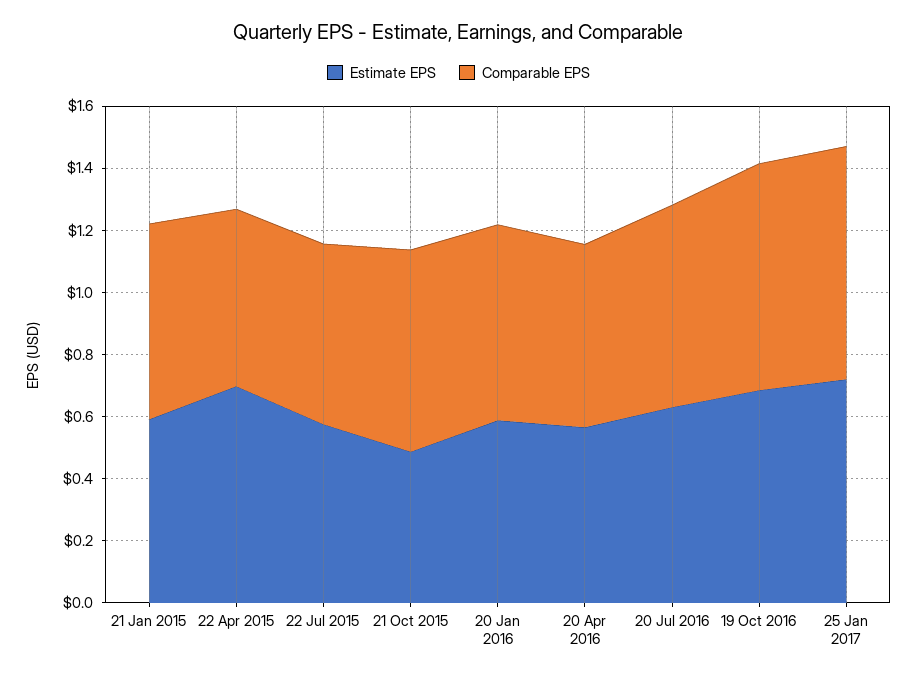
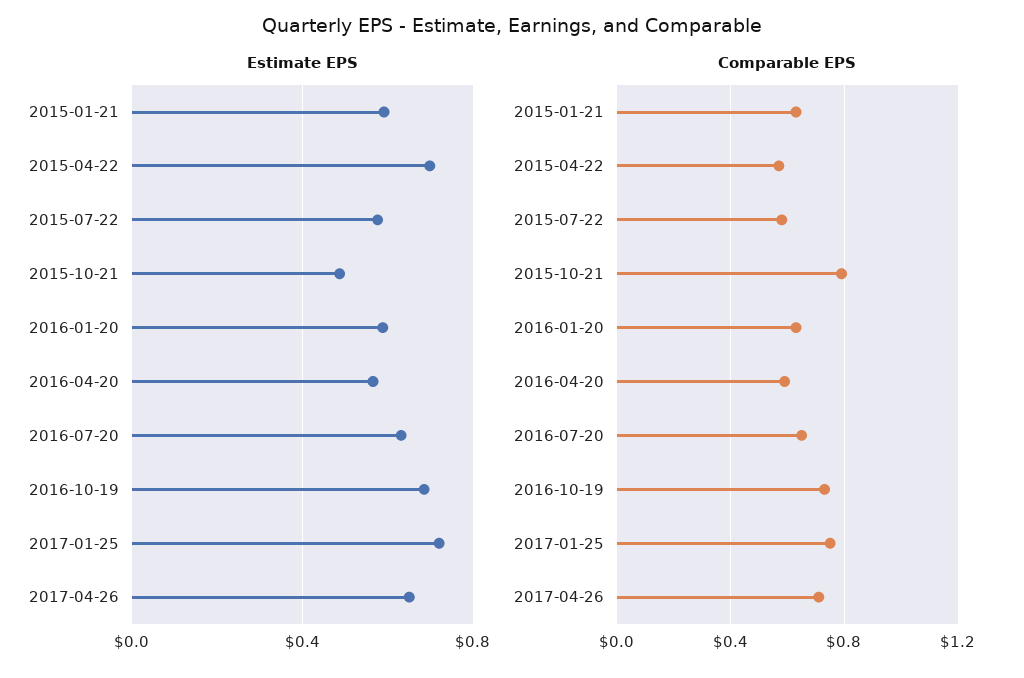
Comparable EPS, 21 Oct 2015: 0.65 -> 0.8
Estimate EPS, 2017-04-26: none -> 0.65
Comparable EPS, 2017-04-26: none -> 0.7

